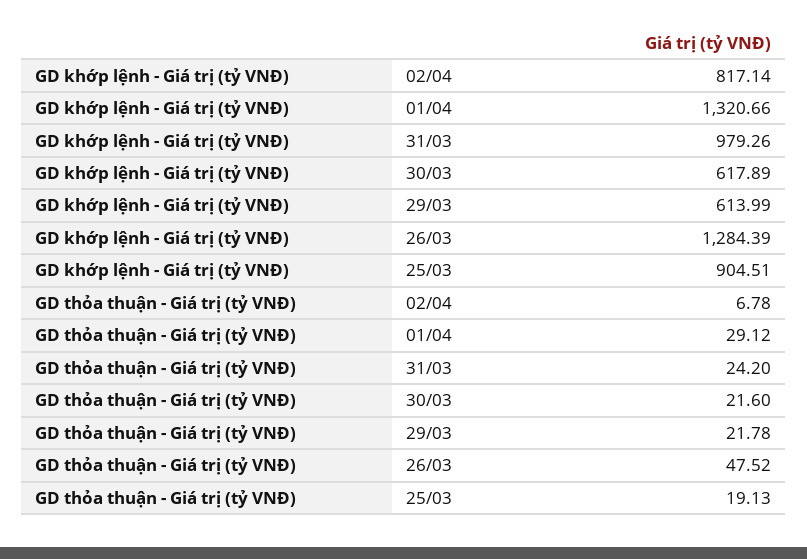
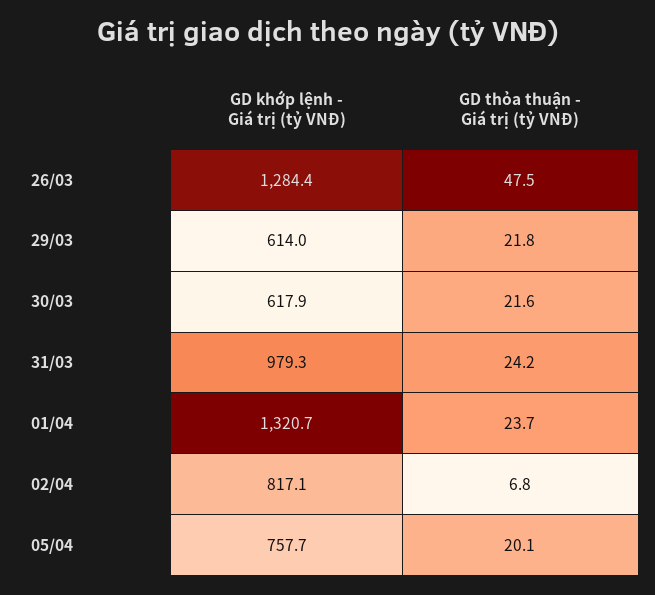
GD khớp lệnh - Giá trị (tỷ VNĐ), 25/03: 904.51 -> none
GD thỏa thuận - Giá trị (tỷ VNĐ), 01/04: 29.12 -> 23.7
GD thỏa thuận - Giá trị (tỷ VNĐ), 25/03: 19.13 -> none
GD khớp lệnh - Giá trị (tỷ VNĐ), 05/04: none -> 757.7
GD thỏa thuận - Giá trị (tỷ VNĐ), 05/04: none -> 20.1

